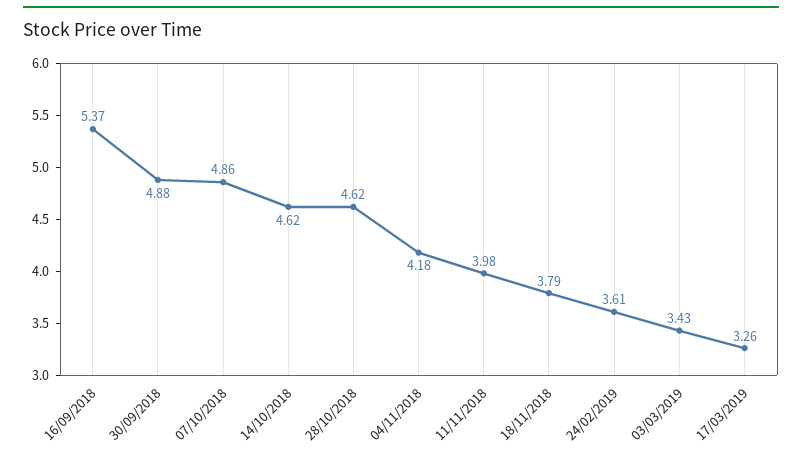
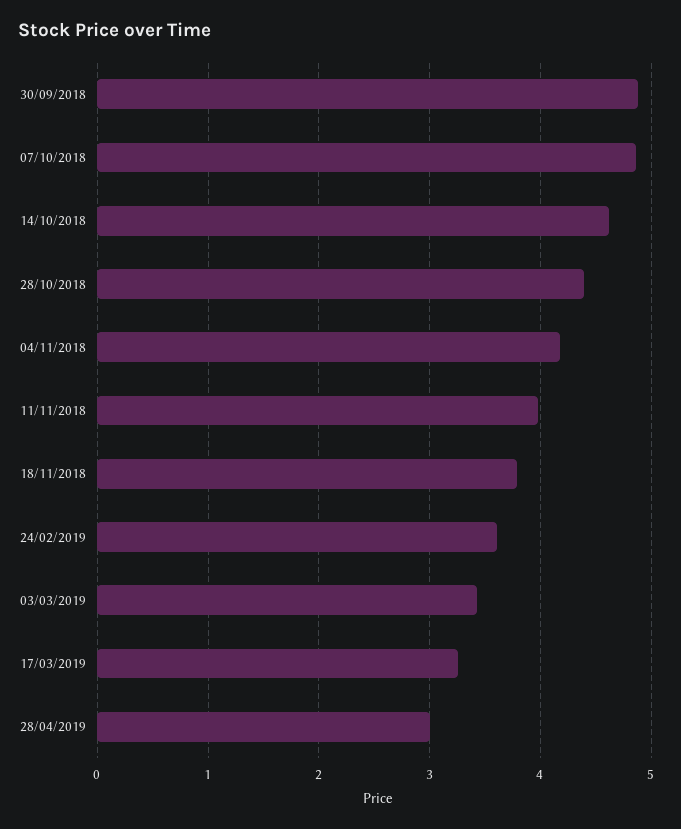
16/09/2018: 5.37 -> none
28/10/2018: 4.62 -> 4.4
28/04/2019: none -> 3

